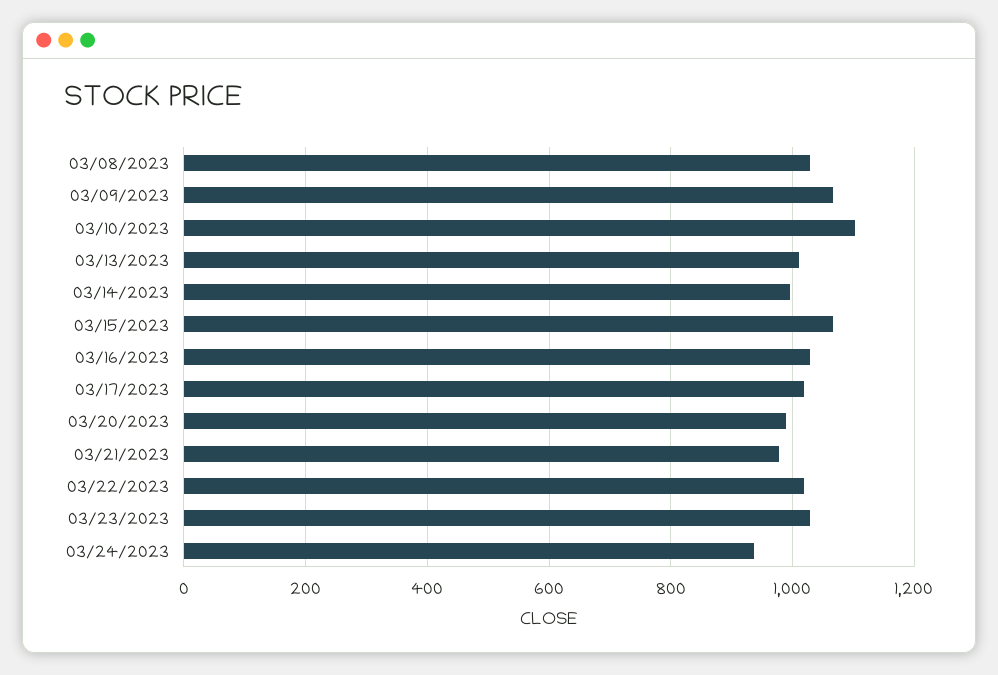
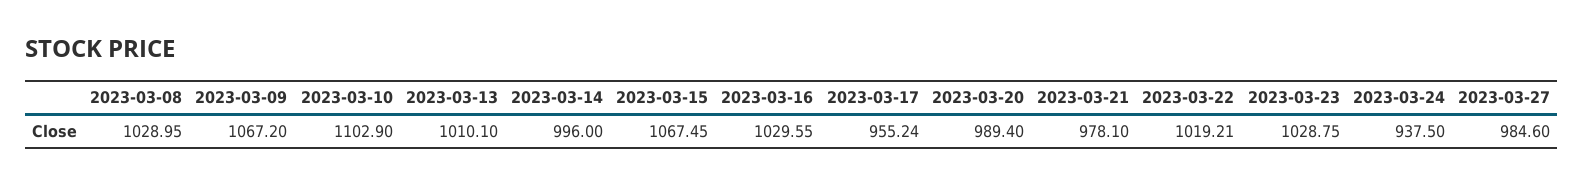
03/17/2023: 1020 -> 955.24
2023-03-27: none -> 984.6

